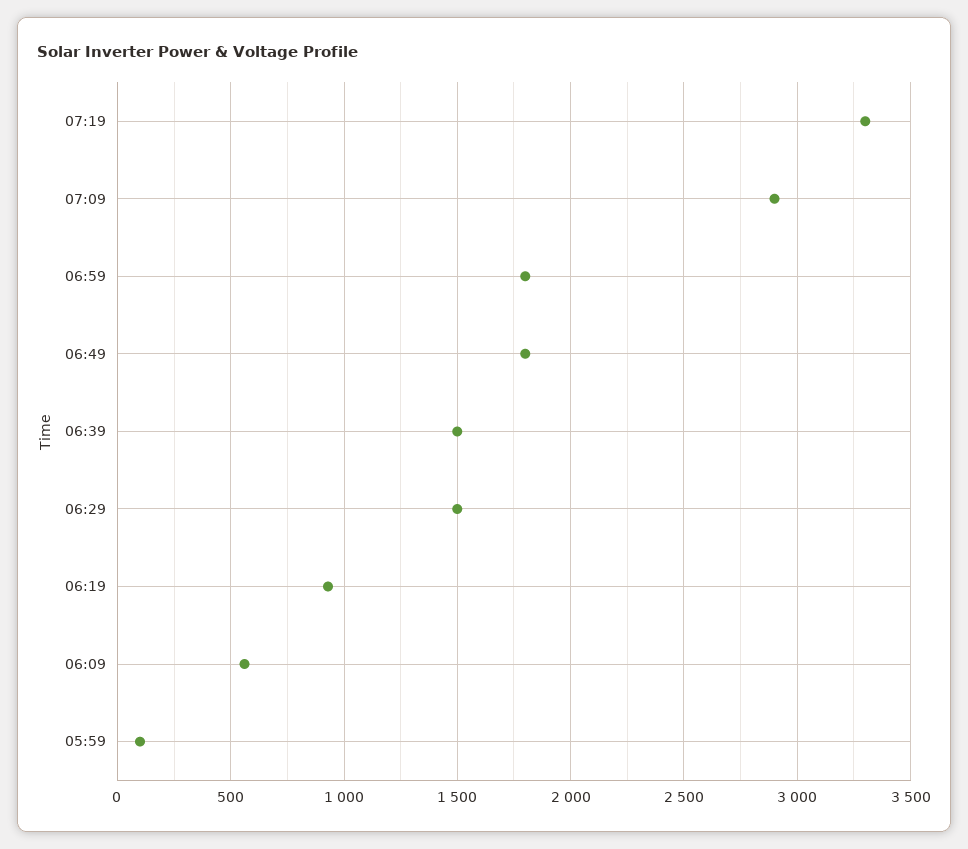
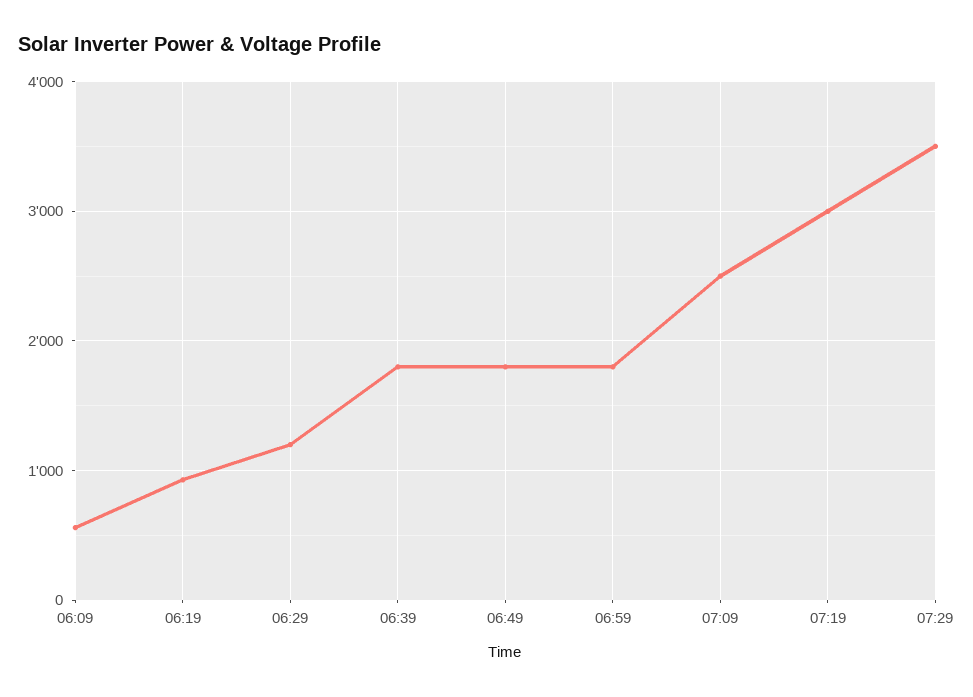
07:19: 3300 -> 3000
07:09: 2900 -> 2500
06:39: 1500 -> 1800
06:29: 1500 -> 1200
05:59: 100 -> none
07:29: none -> 3500

